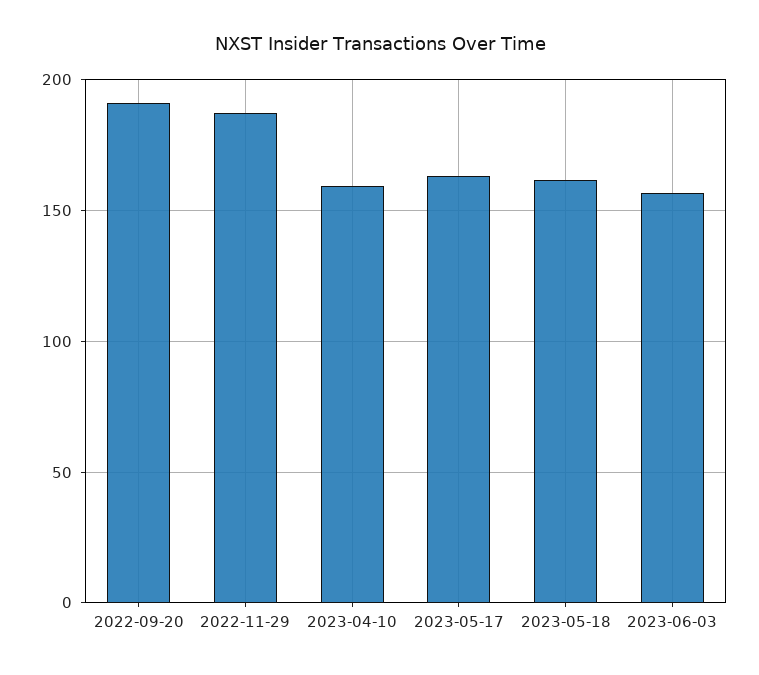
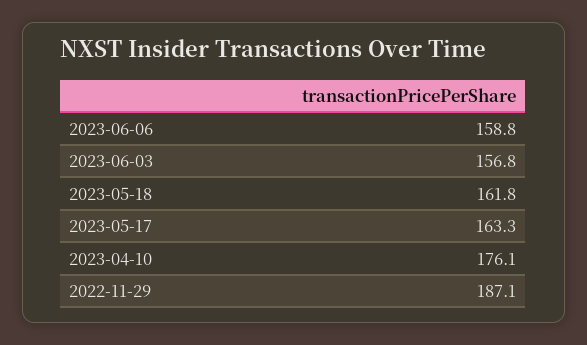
2022-09-20: 190 -> none
2023-04-10: 160 -> 176.1
2023-06-06: none -> 158.8

